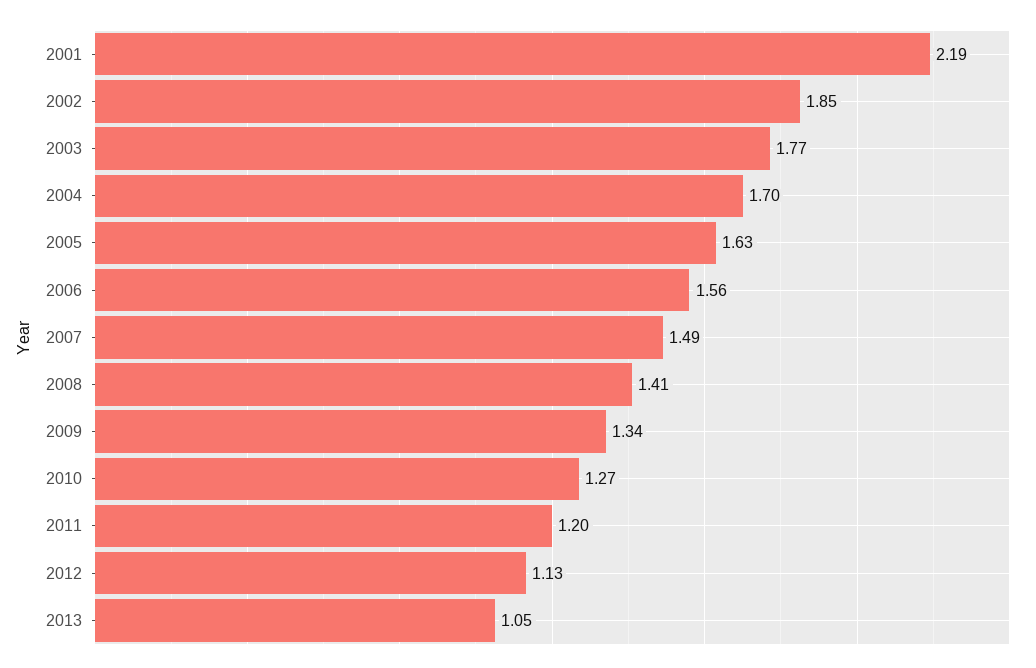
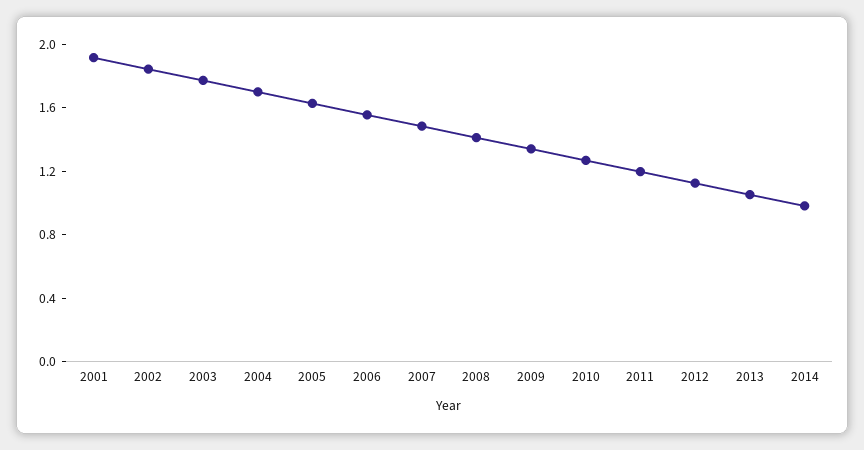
2001: 2.19 -> 1.9
2014: none -> 1

